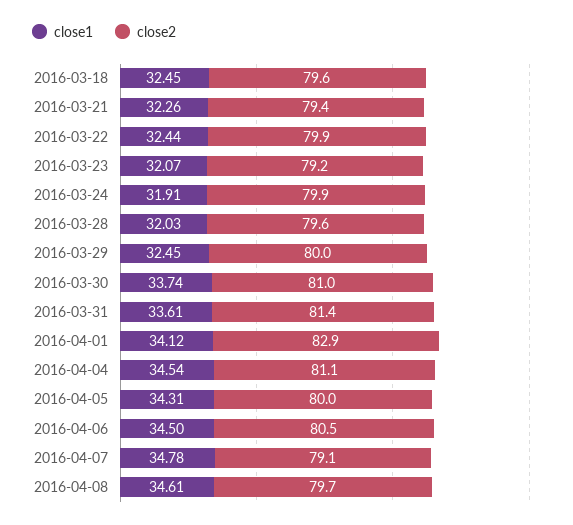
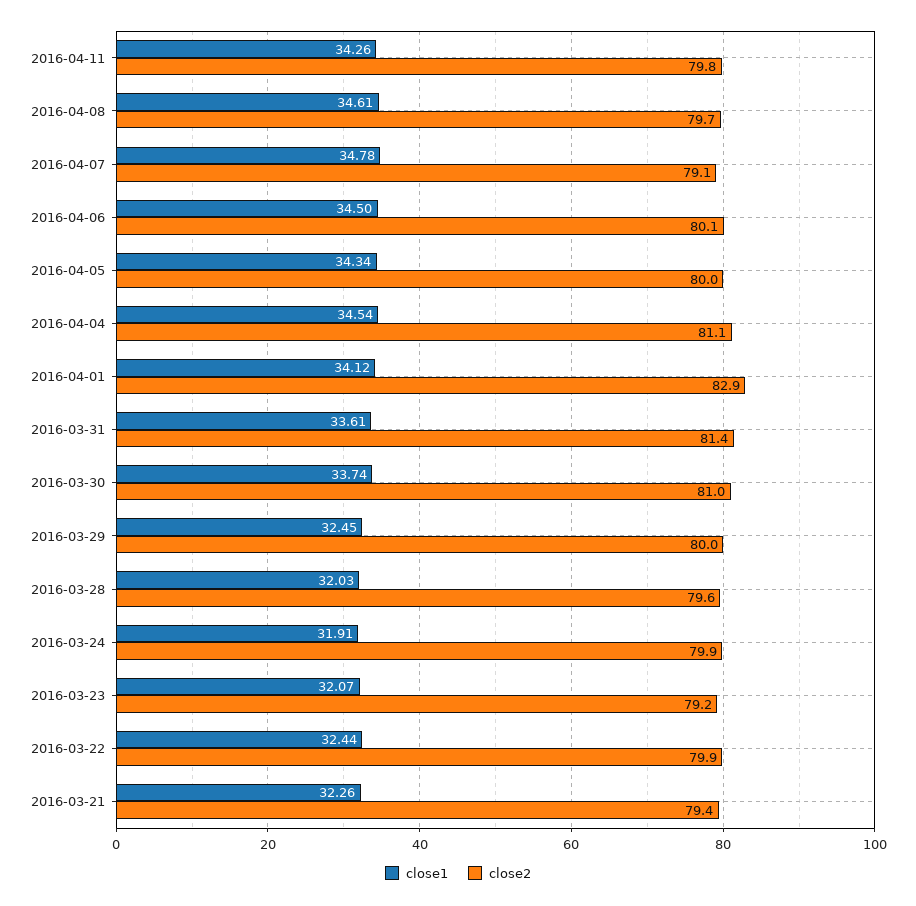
close1, 2016-03-18: 32.45 -> none
close2, 2016-03-18: 79.6 -> none
close1, 2016-04-05: 34.31 -> 34.34
close2, 2016-04-06: 80.5 -> 80.1
close1, 2016-04-11: none -> 34.26
close2, 2016-04-11: none -> 79.8

